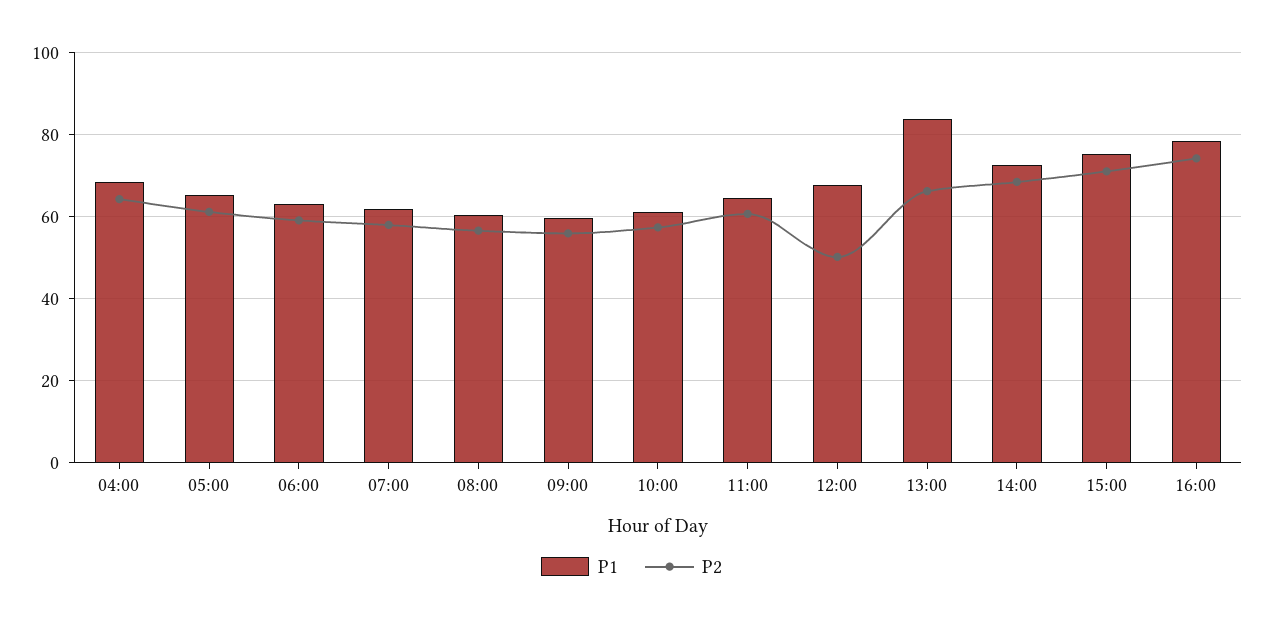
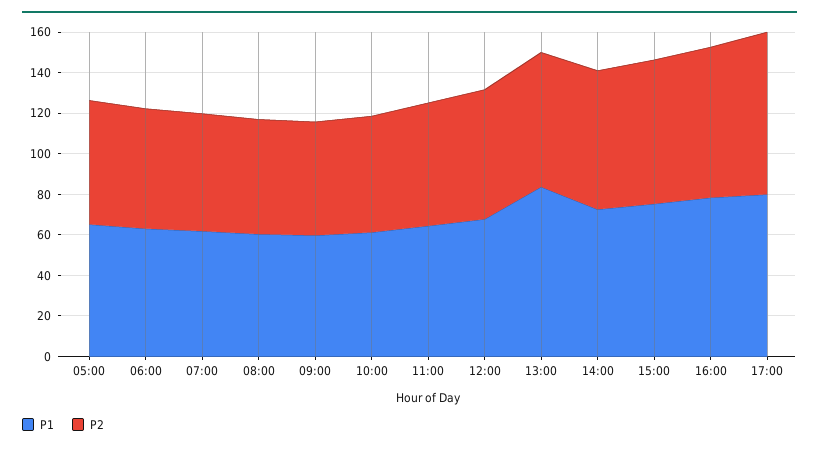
P1, 04:00: 68 -> none
P2, 04:00: 64 -> none
P2, 12:00: 50 -> 65
P1, 17:00: none -> 80
P2, 17:00: none -> 80

